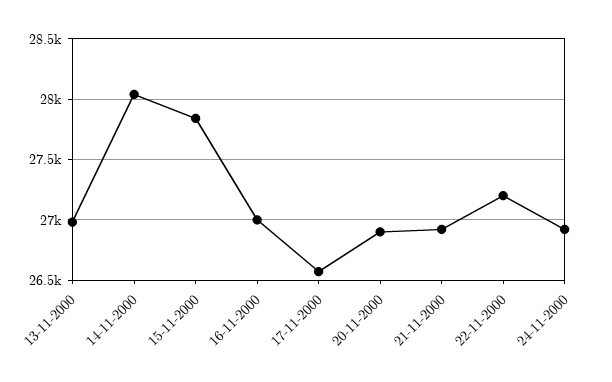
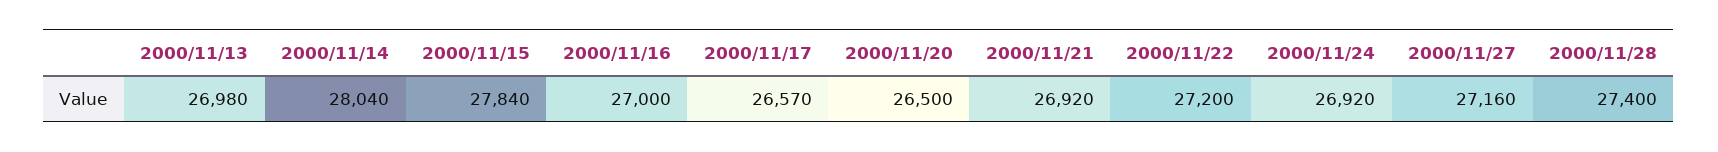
20-11-2000: 26900 -> 26500
2000/11/27: none -> 27160
2000/11/28: none -> 27400

